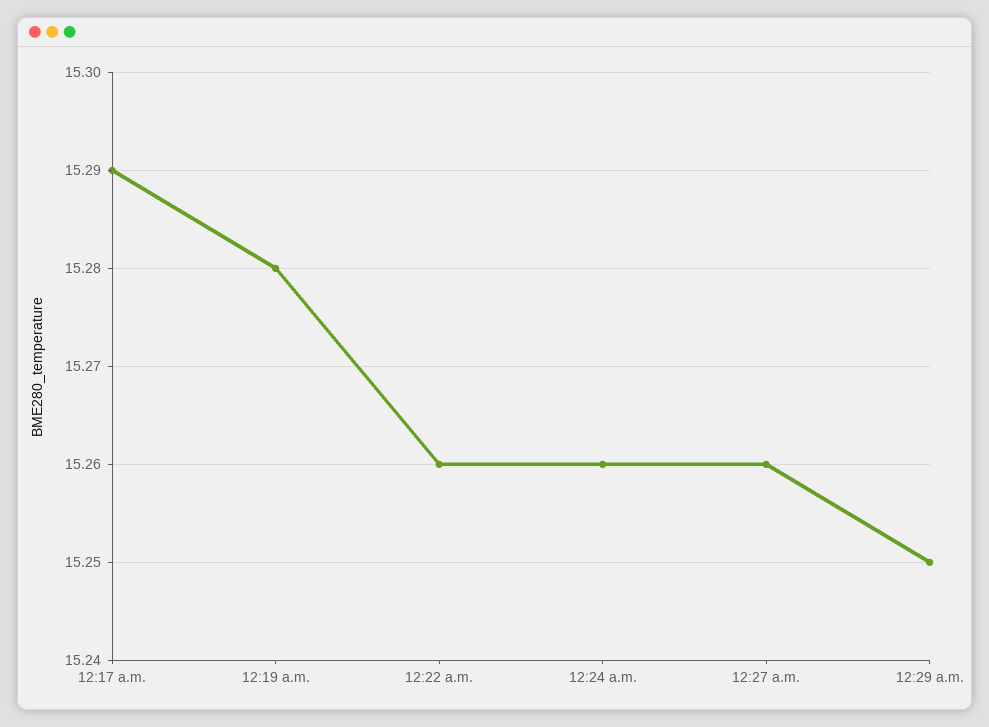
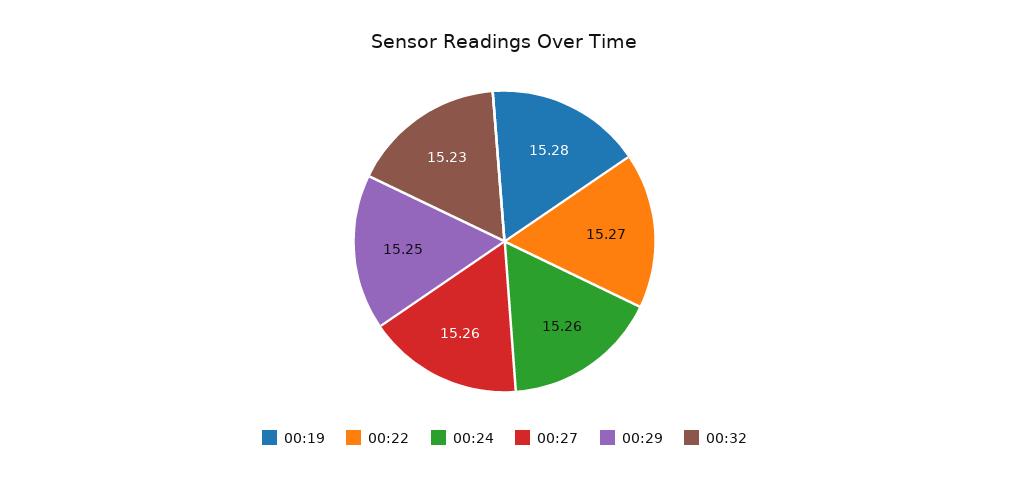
12:17 a.m.: 15.29 -> none
12:22 a.m.: 15.26 -> 15.27
00:32: none -> 15.23

